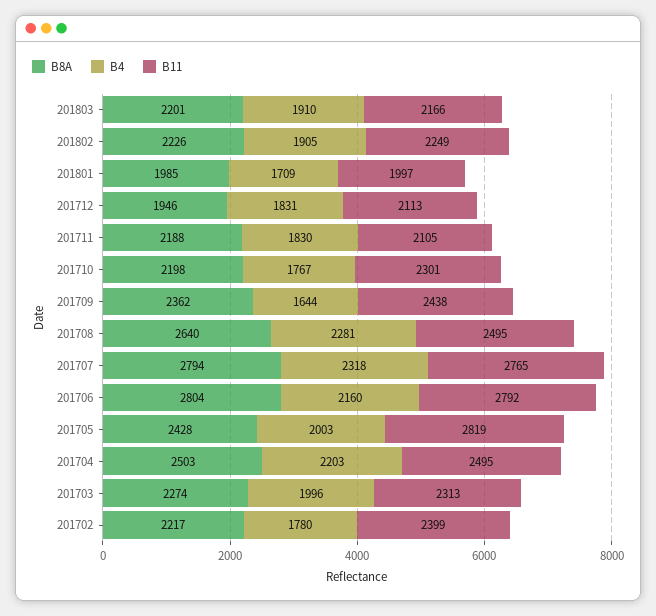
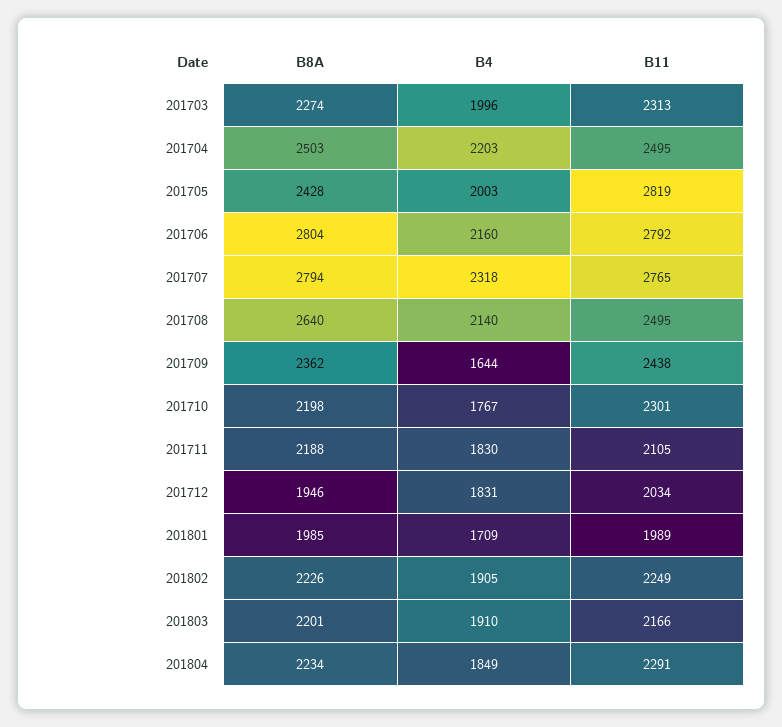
B11, 201801: 1997 -> 1989
B11, 201712: 2113 -> 2034
B4, 201708: 2281 -> 2140
B8A, 201702: 2217 -> none
B4, 201702: 1780 -> none
B11, 201702: 2399 -> none
B8A, 201804: none -> 2234
B4, 201804: none -> 1849
B11, 201804: none -> 2291

